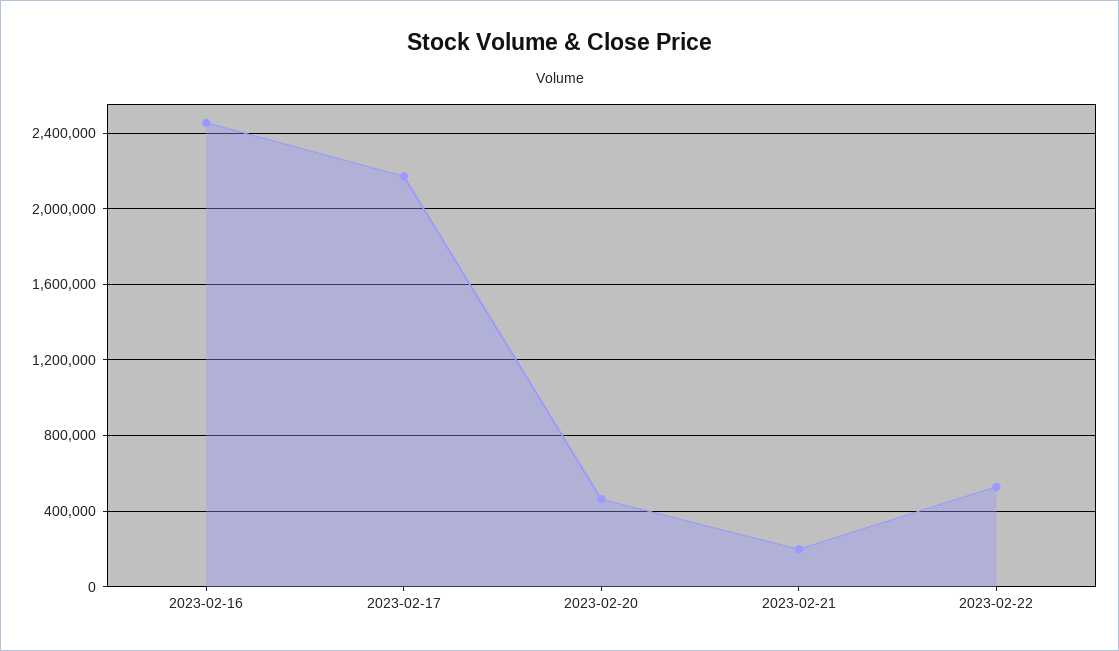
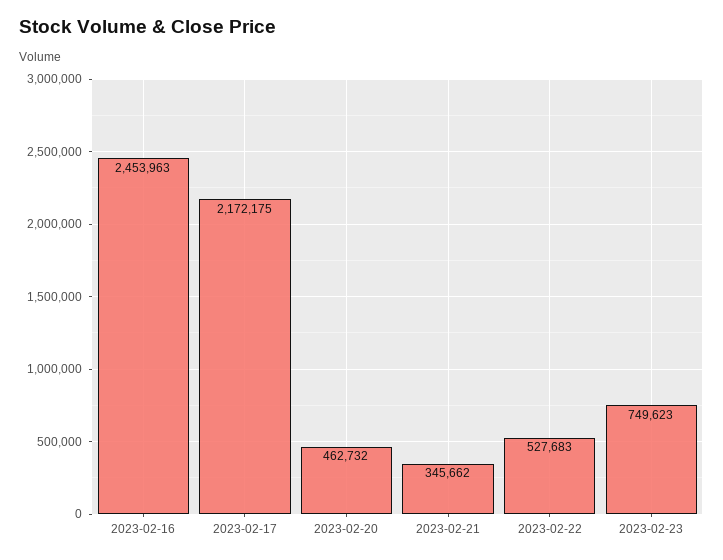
2023-02-21: 200000 -> 345662
2023-02-23: none -> 749623

